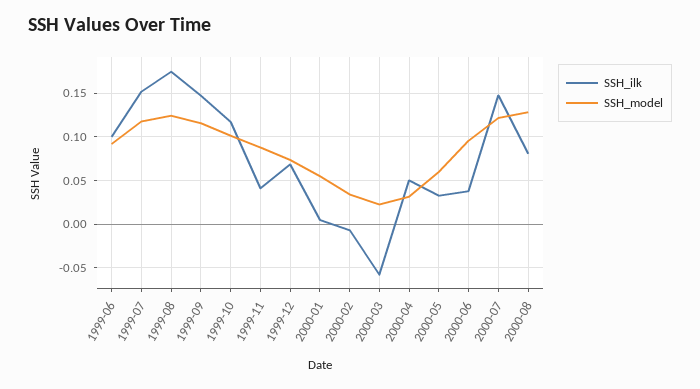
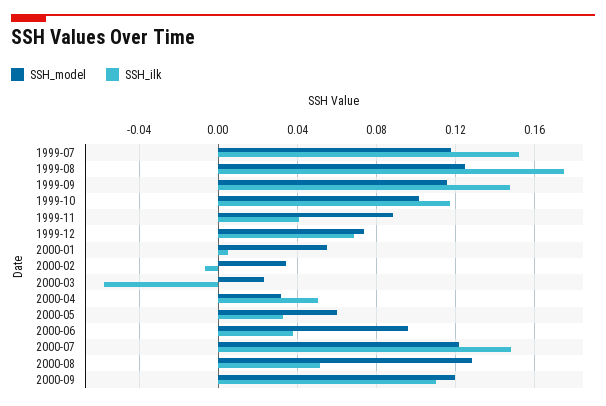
SSH_ilk, 1999-06: 0.1 -> none
SSH_model, 1999-06: 0.09 -> none
SSH_ilk, 2000-08: 0.08 -> 0.05
SSH_model, 2000-09: none -> 0.12
SSH_ilk, 2000-09: none -> 0.11

